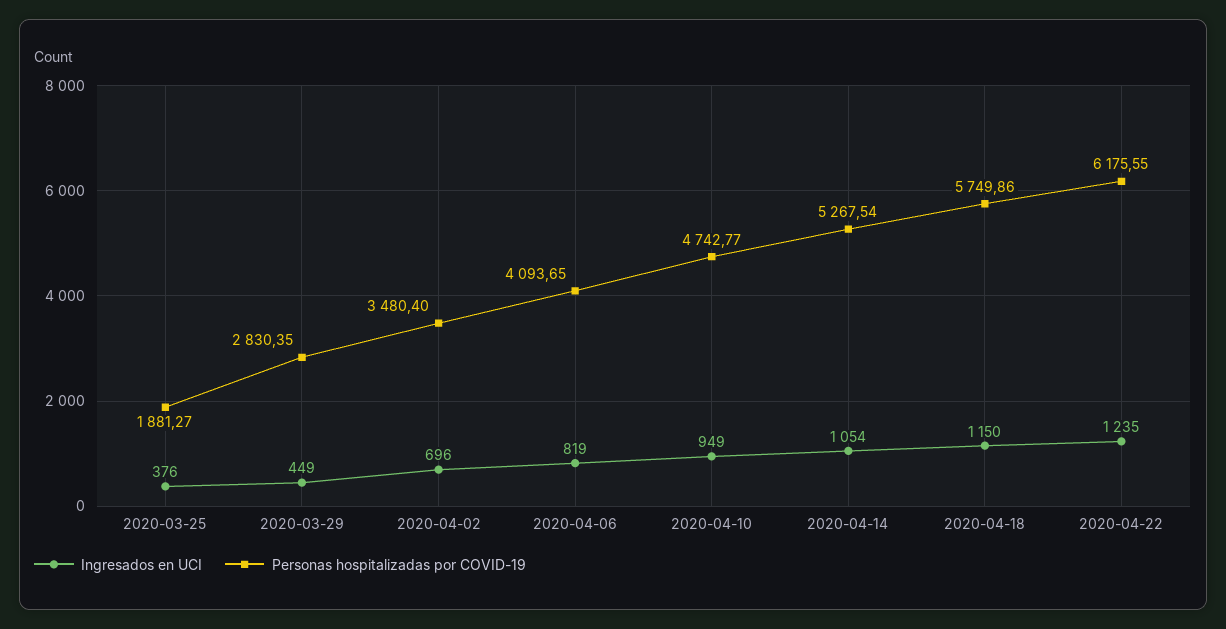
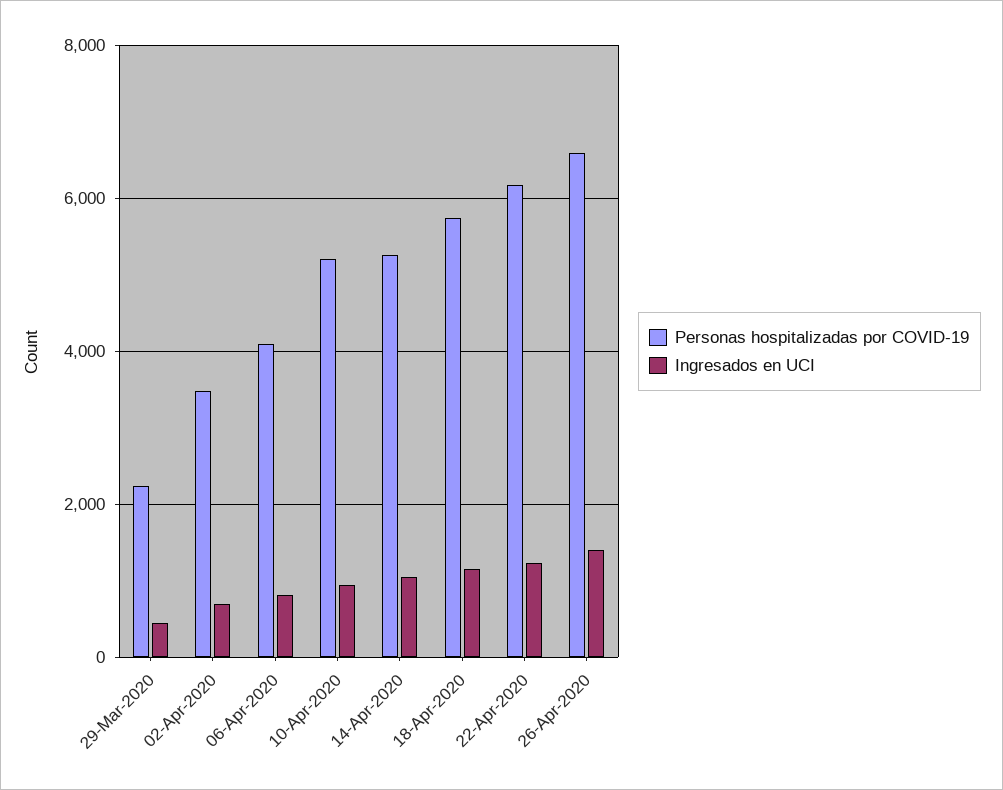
Ingresados en UCI, 2020-03-25: 376 -> none
Personas hospitalizadas por COVID-19, 2020-03-25: 1881.27 -> none
Personas hospitalizadas por COVID-19, 2020-03-29: 2830.35 -> 2200
Personas hospitalizadas por COVID-19, 2020-04-10: 4742.77 -> 5200
Personas hospitalizadas por COVID-19, 26-Apr-2020: none -> 6600
Ingresados en UCI, 26-Apr-2020: none -> 1400

